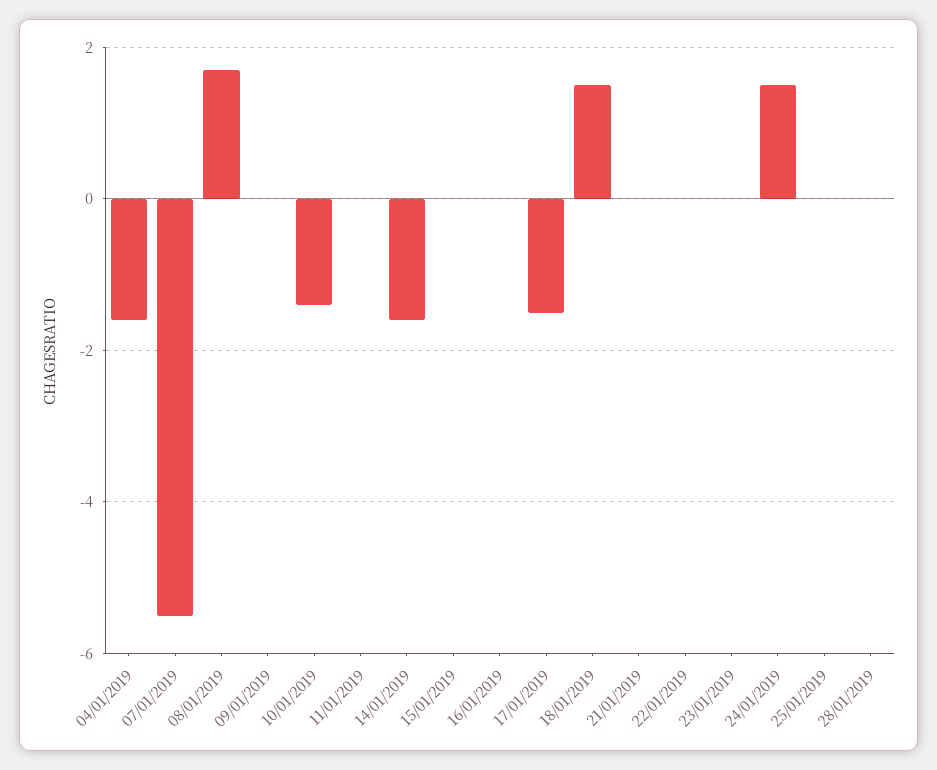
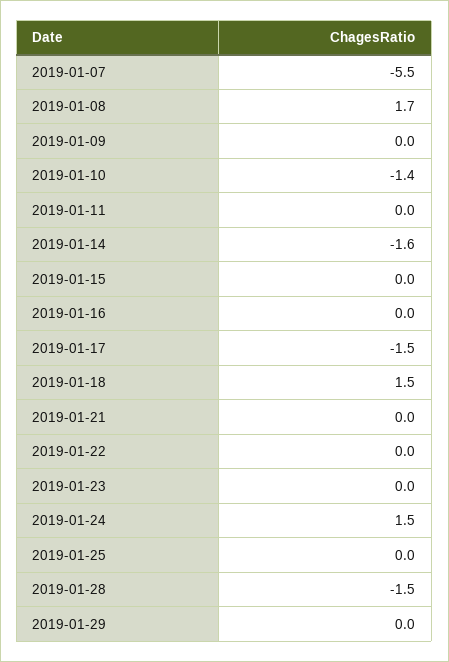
04/01/2019: -1.5 -> none
28/01/2019: 0 -> -1.5
2019-01-29: none -> 0

